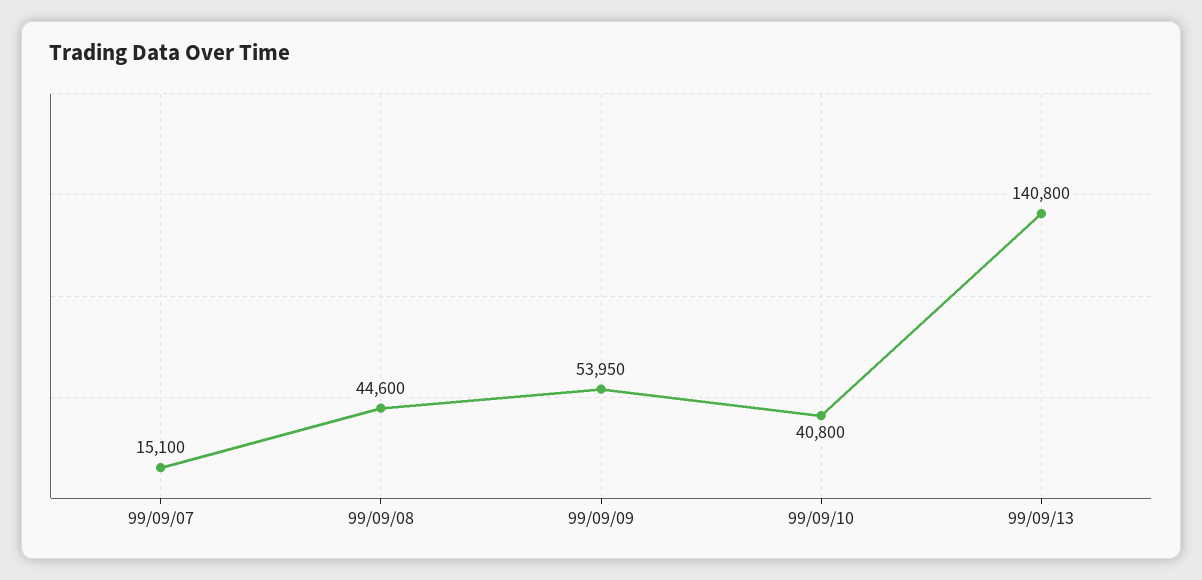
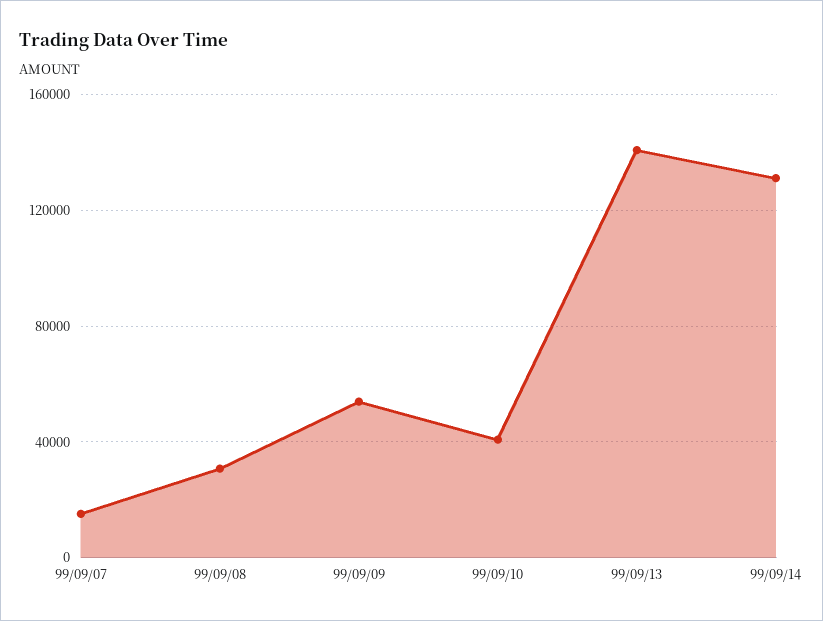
99/09/08: 44600 -> 30000
99/09/14: none -> 130000

